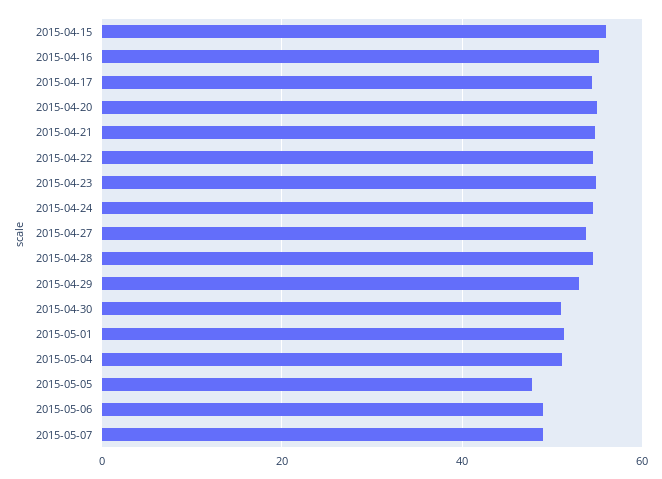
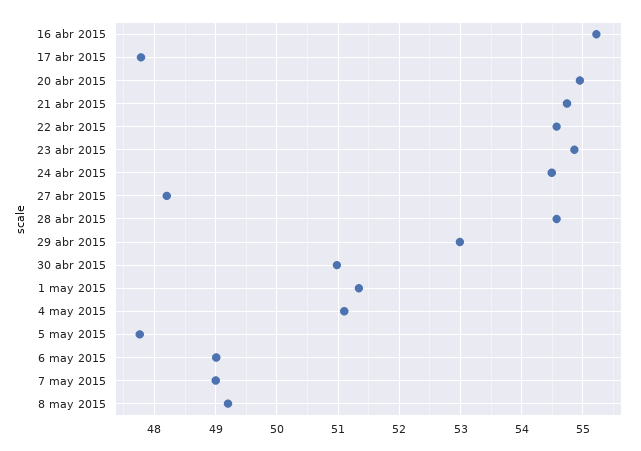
2015-04-15: 56 -> none
2015-04-17: 54 -> 47.8
2015-04-27: 54 -> 48.2
8 may 2015: none -> 49.2

